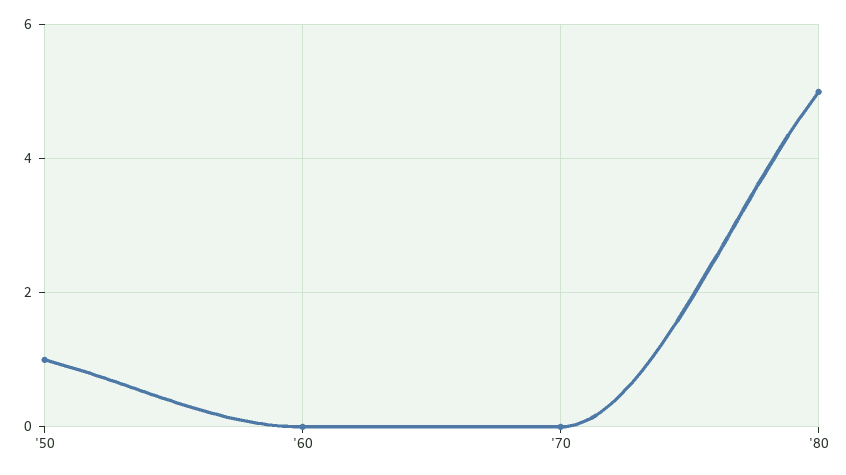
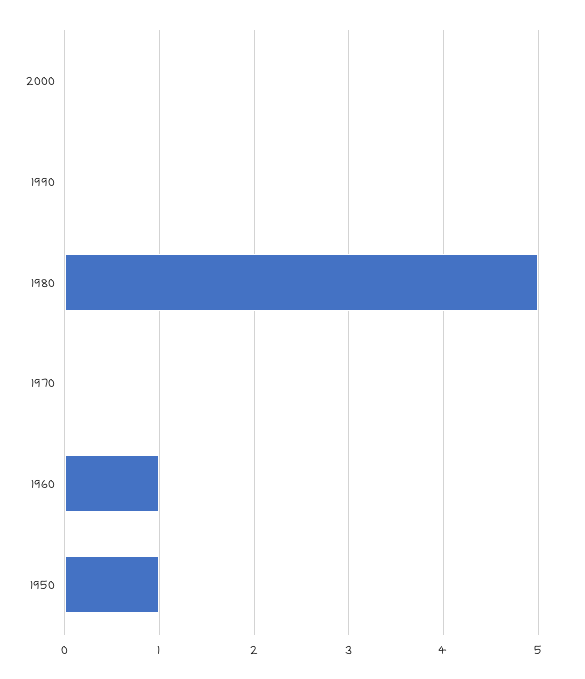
'60: 0 -> 1
2000: none -> 0
1990: none -> 0

